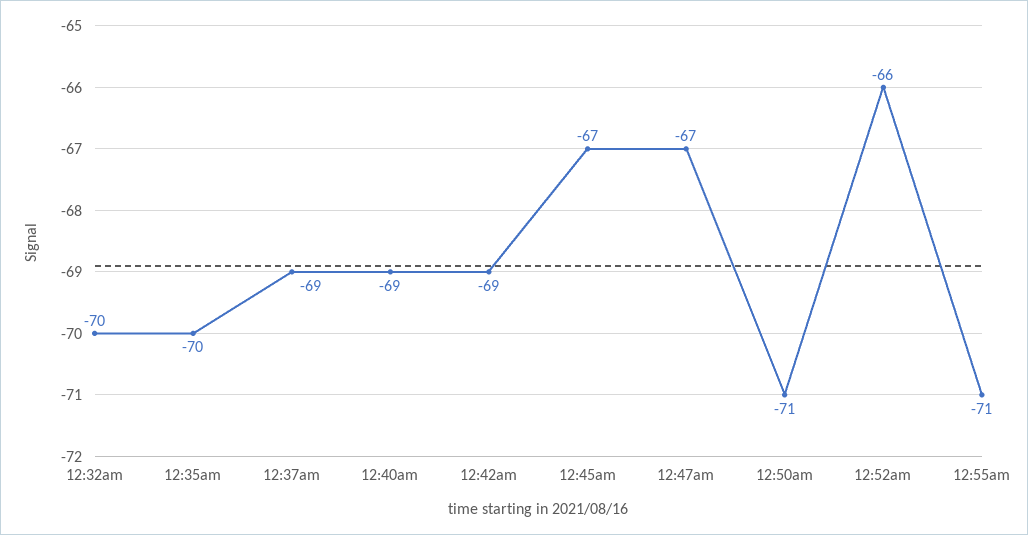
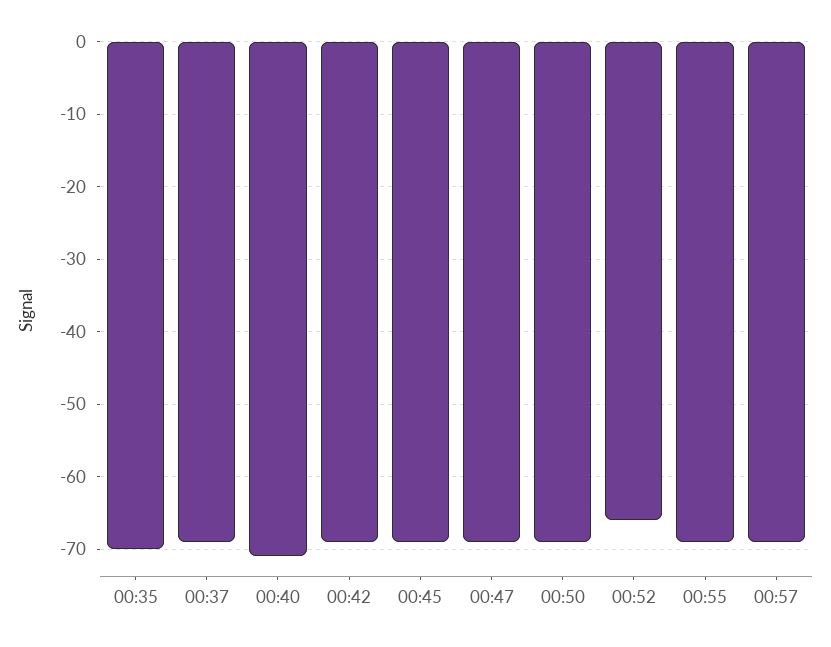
12:32am: -70 -> none
12:40am: -69 -> -71
12:45am: -67 -> -69
12:47am: -67 -> -69
12:50am: -71 -> -69
12:55am: -71 -> -69
00:57: none -> -69

